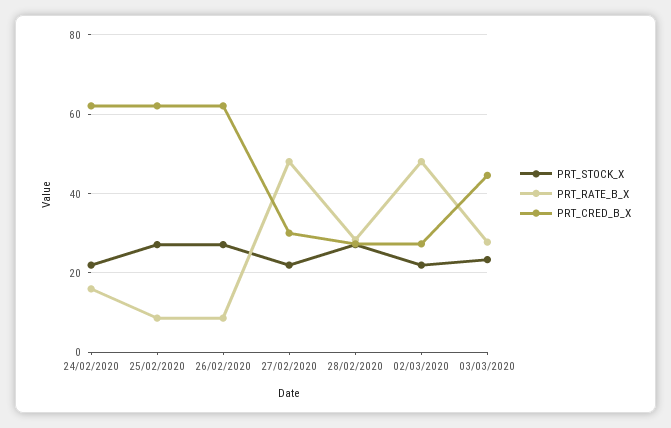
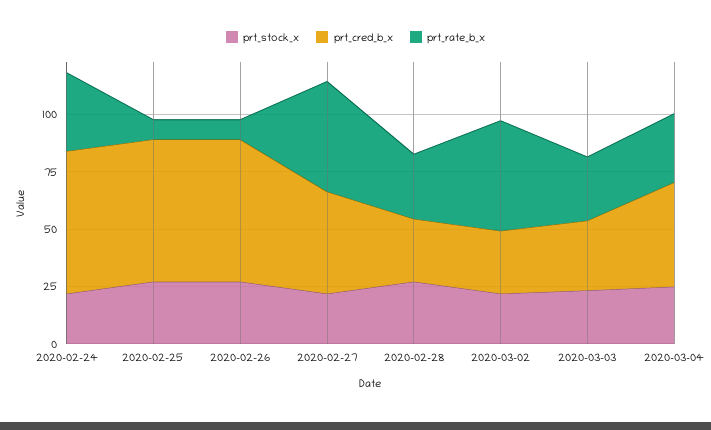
PRT_RATE_B_X, 24/02/2020: 16 -> 35
PRT_CRED_B_X, 27/02/2020: 30 -> 45
PRT_CRED_B_X, 03/03/2020: 44 -> 30
PRT_STOCK_X, 2020-03-04: none -> 25
PRT_CRED_B_X, 2020-03-04: none -> 45
PRT_RATE_B_X, 2020-03-04: none -> 30

